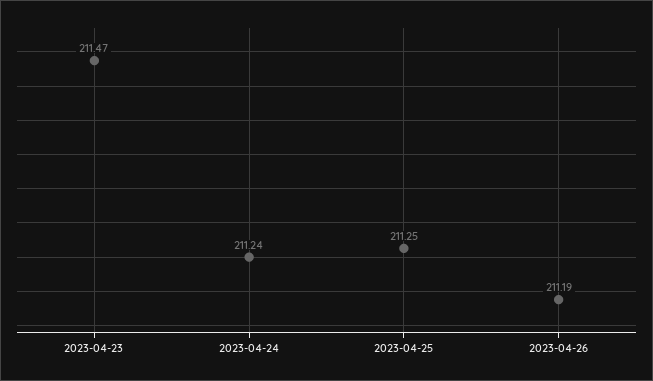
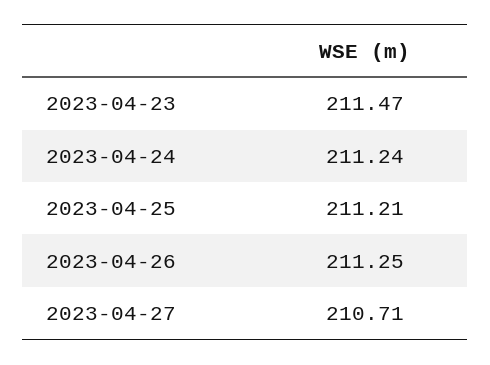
2023-04-25: 211.25 -> 211.21
2023-04-26: 211.19 -> 211.25
2023-04-27: none -> 210.71

